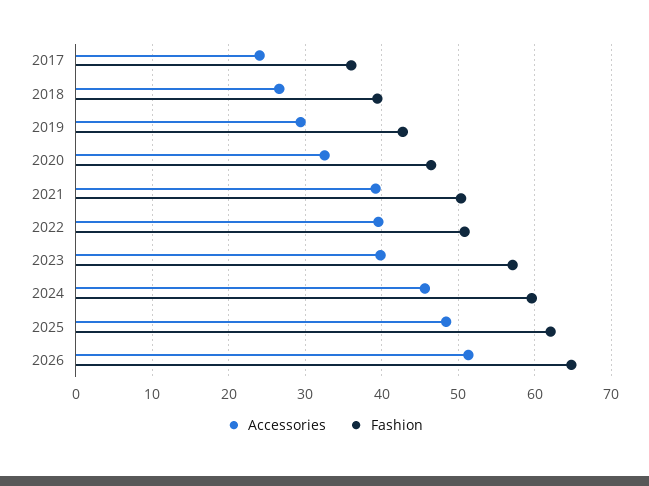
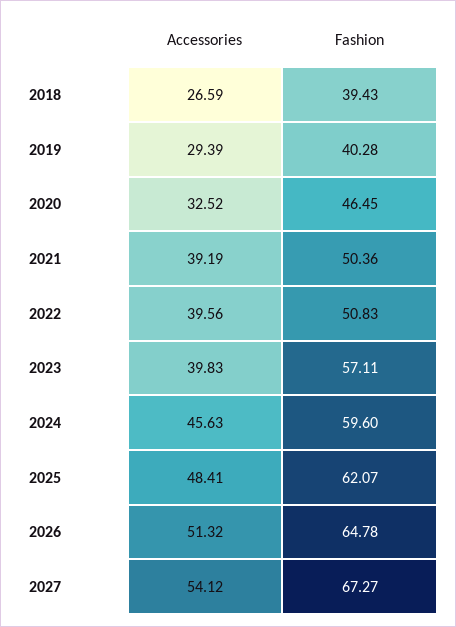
Accessories, 2017: 24 -> none
Fashion, 2017: 36 -> none
Fashion, 2019: 43 -> 40.28
Accessories, 2027: none -> 54.12
Fashion, 2027: none -> 67.27

